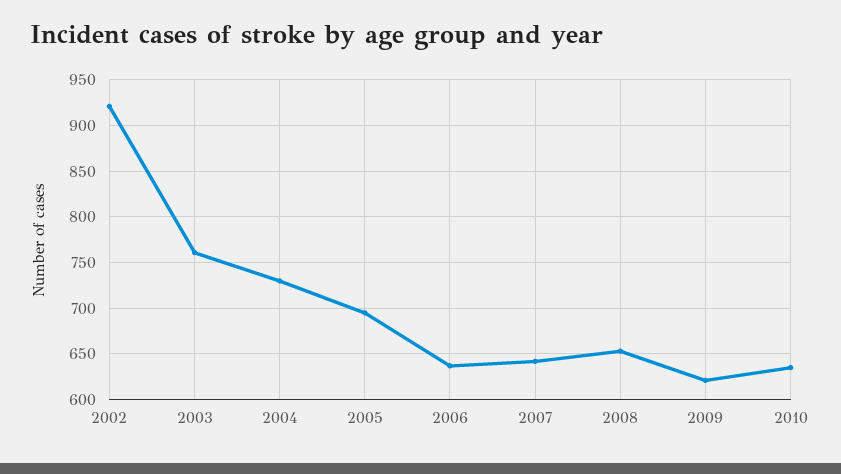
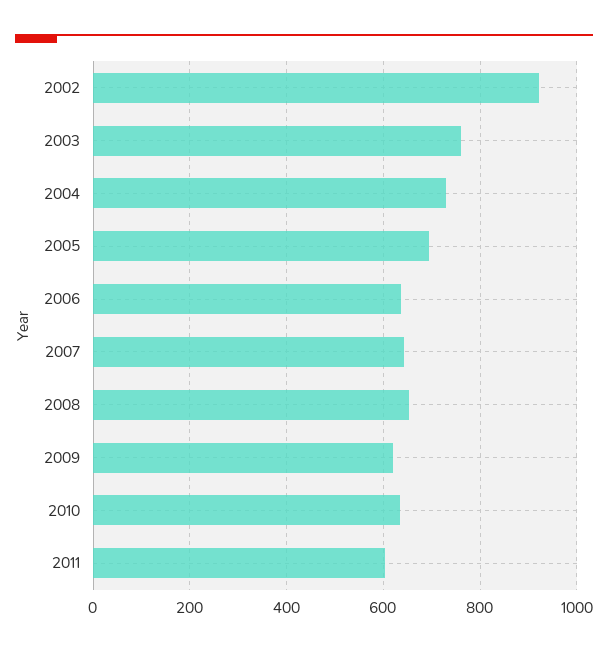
2011: none -> 600

